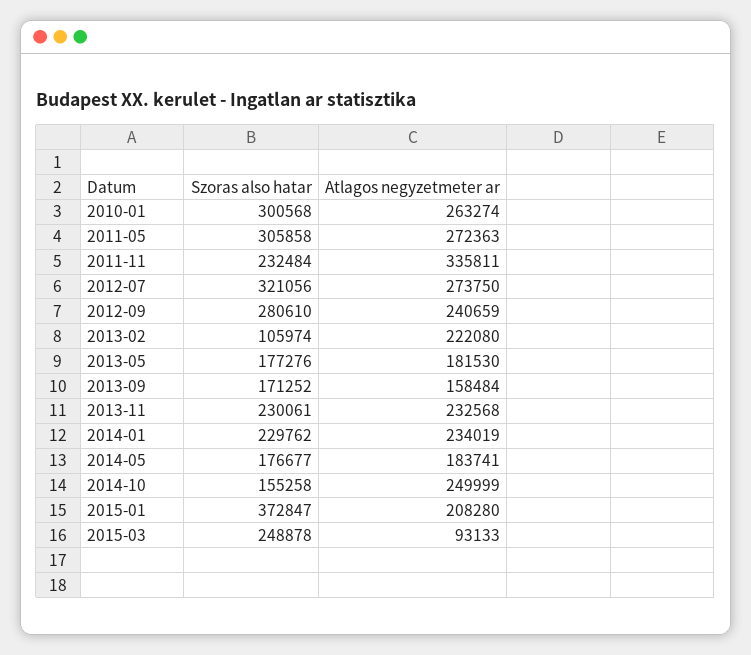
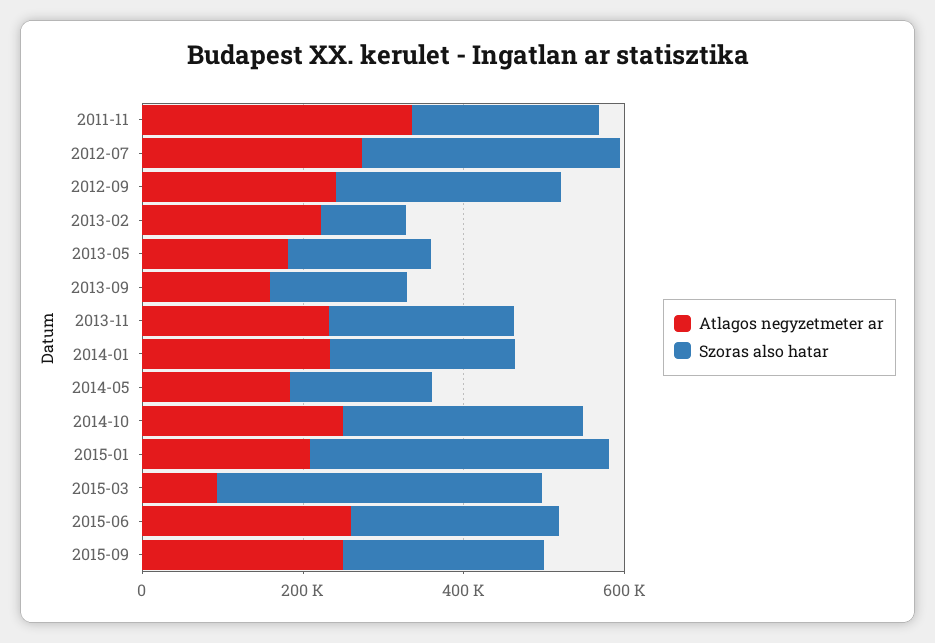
Szoras also hatar, 2010-01: 300568 -> none
Atlagos negyzetmeter ar, 2010-01: 263274 -> none
Szoras also hatar, 2011-05: 305858 -> none
Atlagos negyzetmeter ar, 2011-05: 272363 -> none
Szoras also hatar, 2014-10: 155258 -> 300000
Szoras also hatar, 2015-03: 248878 -> 400000
Atlagos negyzetmeter ar, 2015-06: none -> 250000
Szoras also hatar, 2015-06: none -> 250000
Atlagos negyzetmeter ar, 2015-09: none -> 250000
Szoras also hatar, 2015-09: none -> 250000

